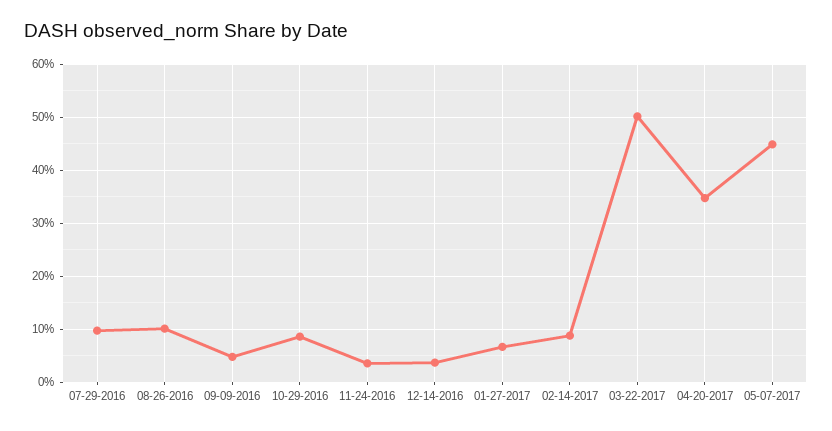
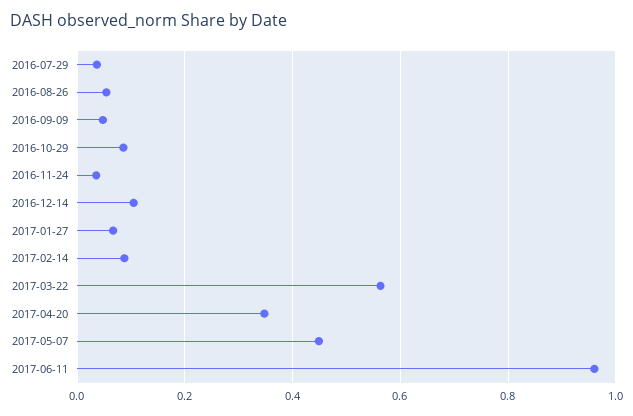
07-29-2016: 0.1 -> 0.04
08-26-2016: 0.1 -> 0.06
12-14-2016: 0.04 -> 0.1
03-22-2017: 0.5 -> 0.56
2017-06-11: none -> 0.96

